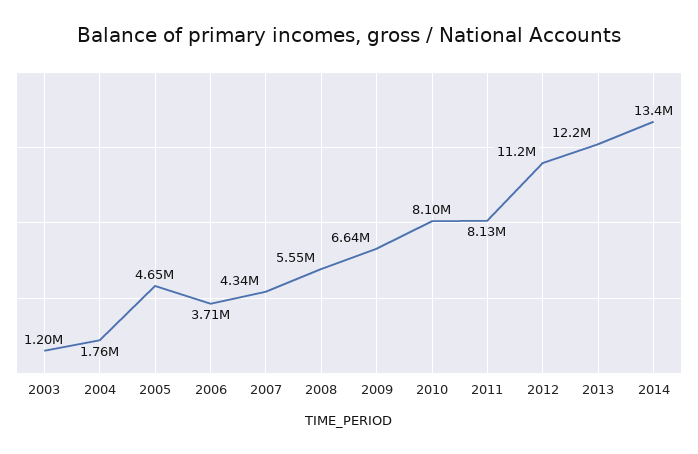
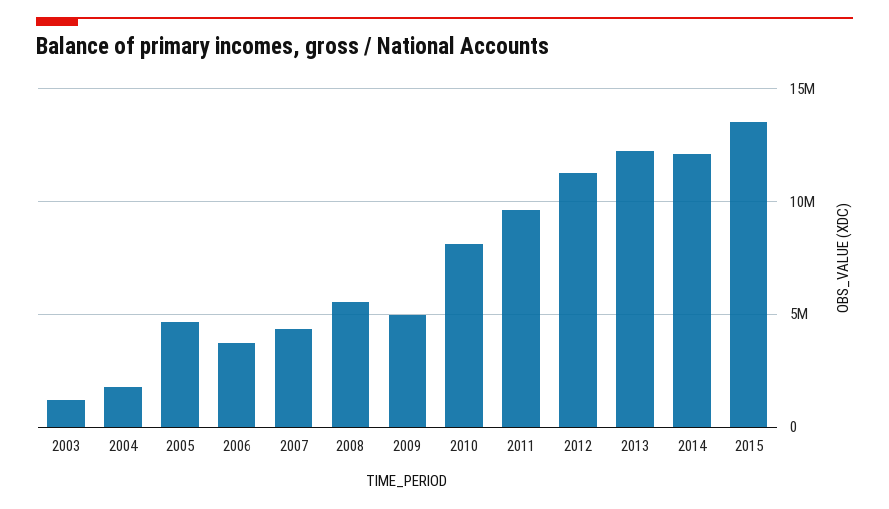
2009: 6640000 -> 5000000
2011: 8130000 -> 9500000
2014: 13400000 -> 12000000
2015: none -> 13500000

